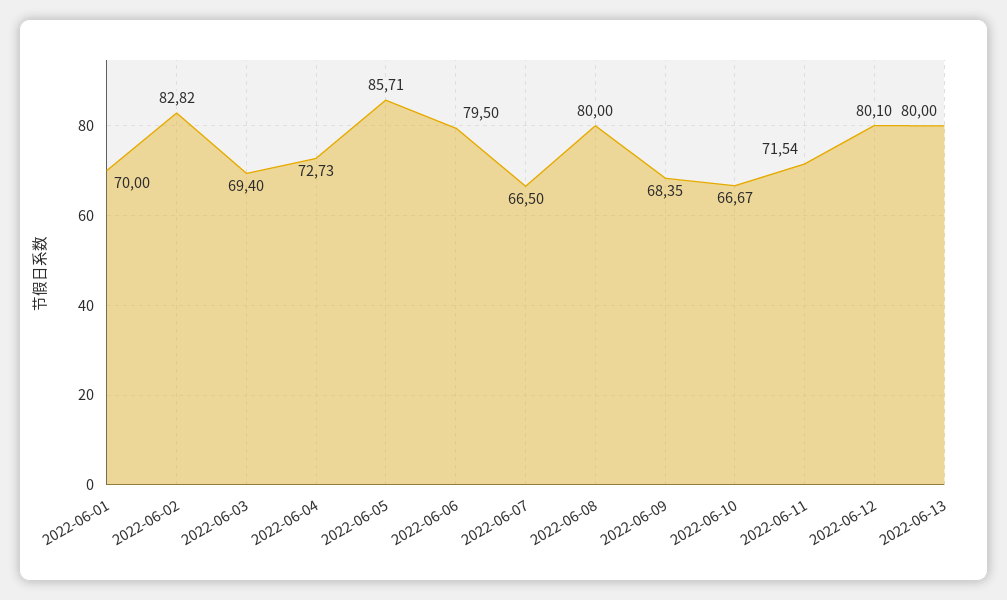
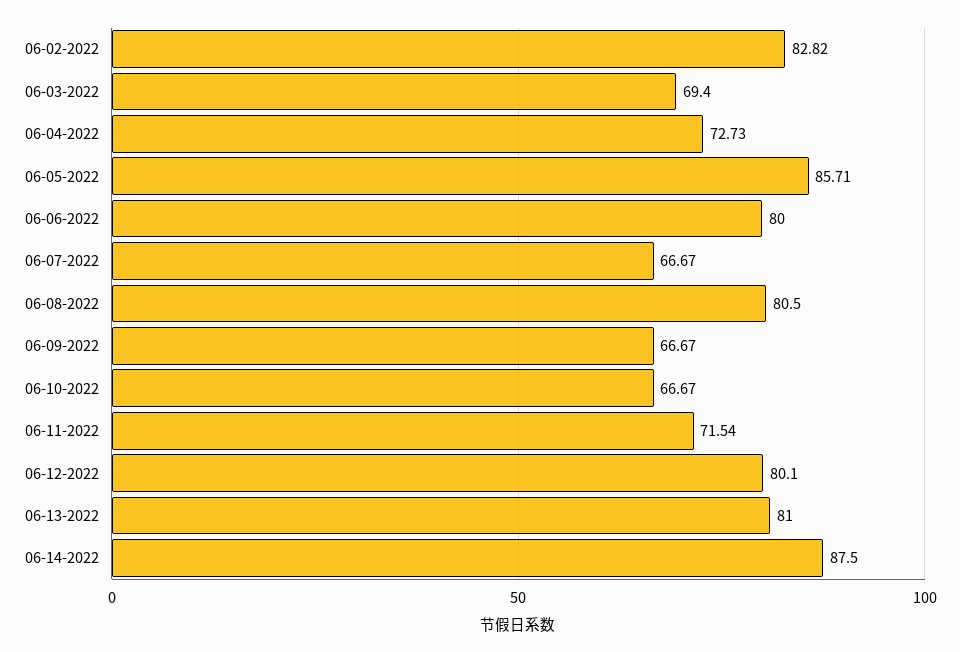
2022-06-01: 70 -> none
2022-06-06: 79.5 -> 80
2022-06-07: 66.5 -> 66.67
2022-06-08: 80 -> 80.5
2022-06-09: 68.35 -> 66.67
2022-06-13: 80 -> 81
06-14-2022: none -> 87.5

